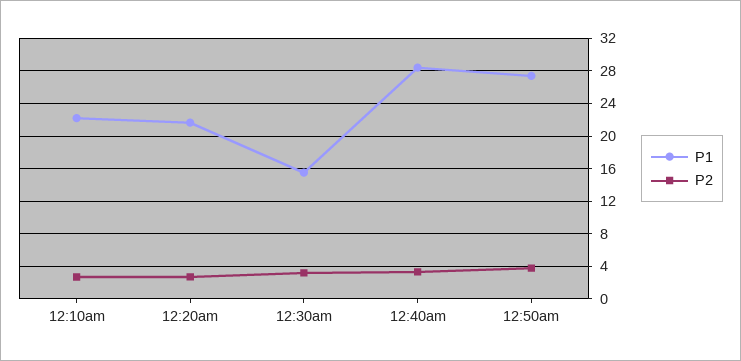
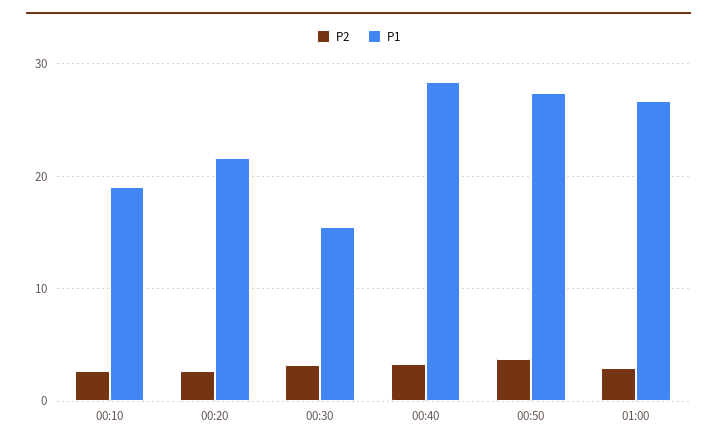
P1, 12:10am: 22 -> 19
P2, 01:00: none -> 3
P1, 01:00: none -> 27

